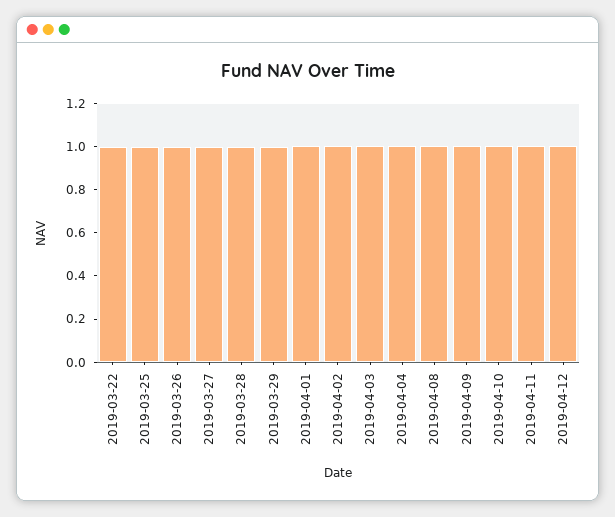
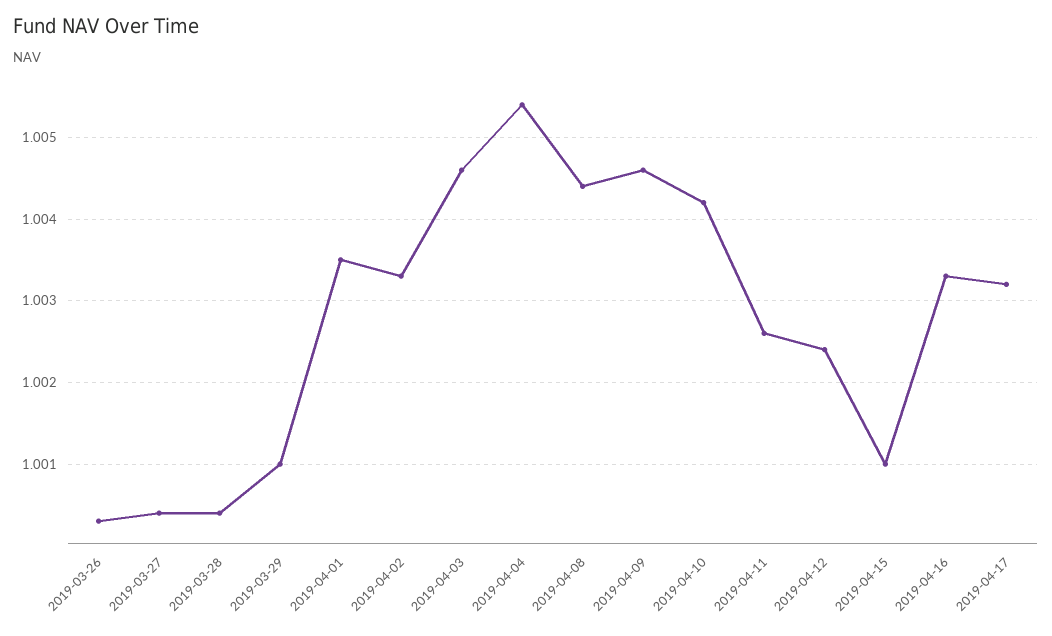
2019-03-22: 1 -> none
2019-03-25: 1 -> none
2019-04-15: none -> 1.001
2019-04-16: none -> 1.0033
2019-04-17: none -> 1.0032

